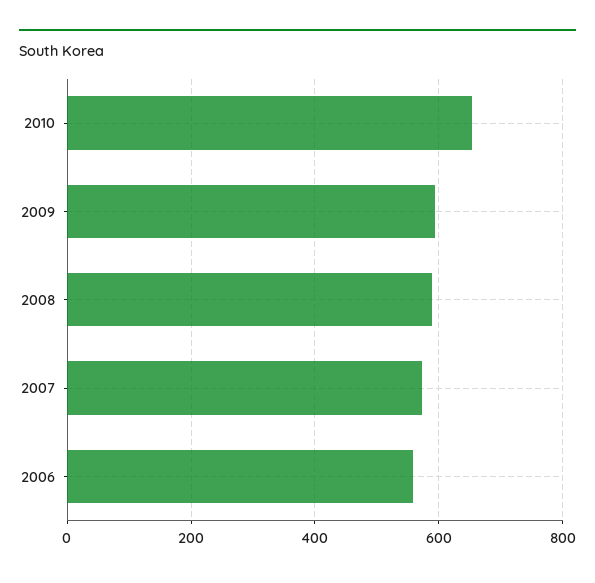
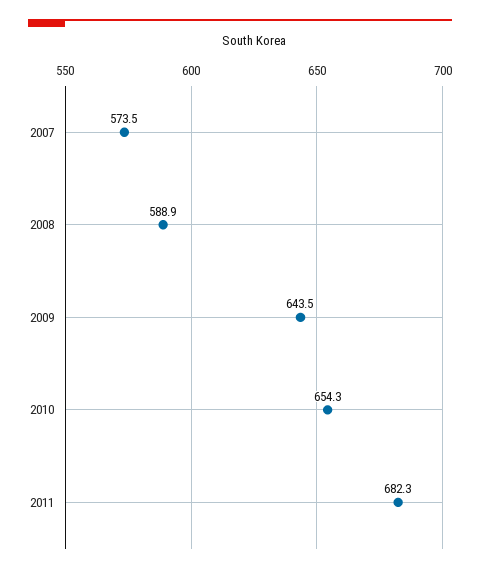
2009: 600 -> 643.5
2006: 560 -> none
2011: none -> 682.3

